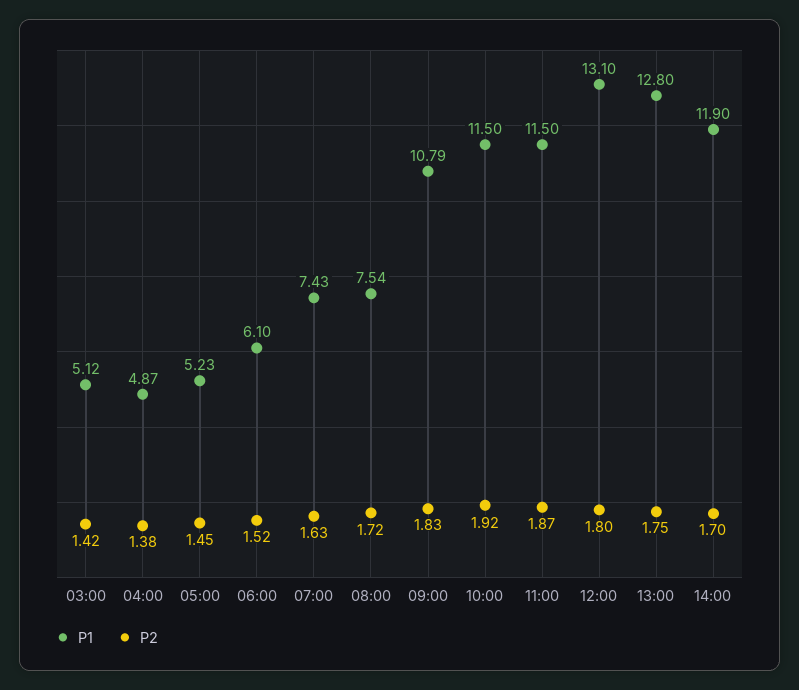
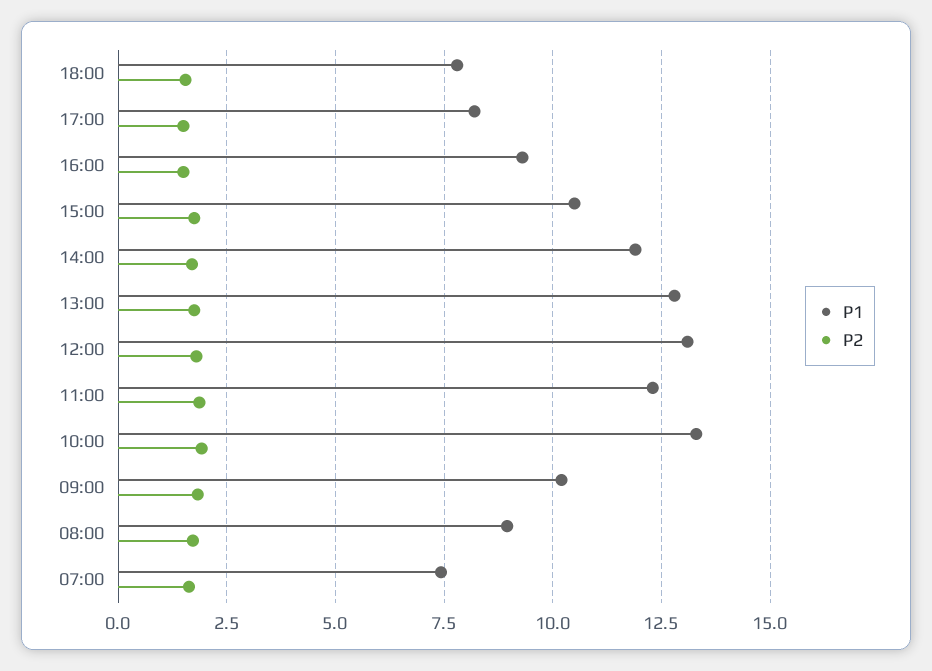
P1, 03:00: 5.12 -> none
P2, 03:00: 1.42 -> none
P1, 04:00: 4.87 -> none
P2, 04:00: 1.38 -> none
P1, 05:00: 5.23 -> none
P2, 05:00: 1.45 -> none
P1, 06:00: 6.1 -> none
P2, 06:00: 1.52 -> none
P1, 08:00: 7.54 -> 9
P1, 09:00: 10.79 -> 10.25
P1, 10:00: 11.5 -> 13.25
P1, 11:00: 11.5 -> 12.25
P1, 18:00: none -> 7.75
P2, 18:00: none -> 1.5
P1, 17:00: none -> 8.25
P2, 17:00: none -> 1.5
P1, 16:00: none -> 9.25
P2, 16:00: none -> 1.5
P1, 15:00: none -> 10.5
P2, 15:00: none -> 1.75

